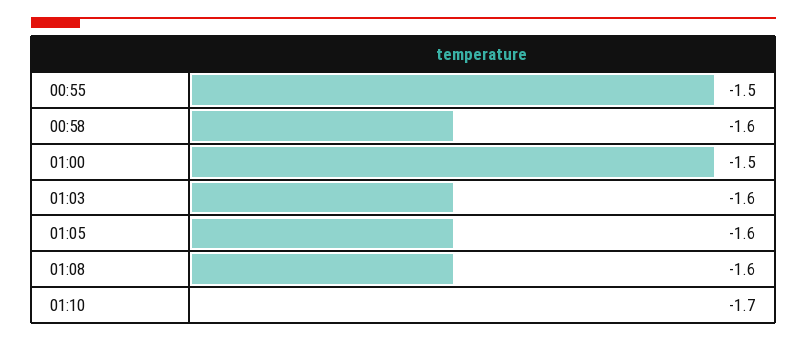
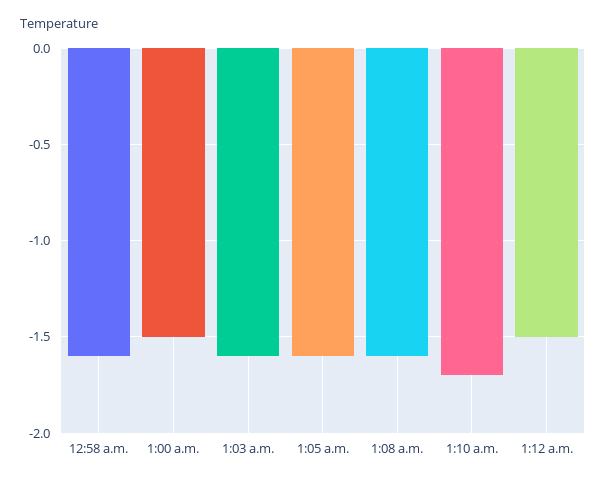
00:55: -1.5 -> none
1:12 a.m.: none -> -1.5

